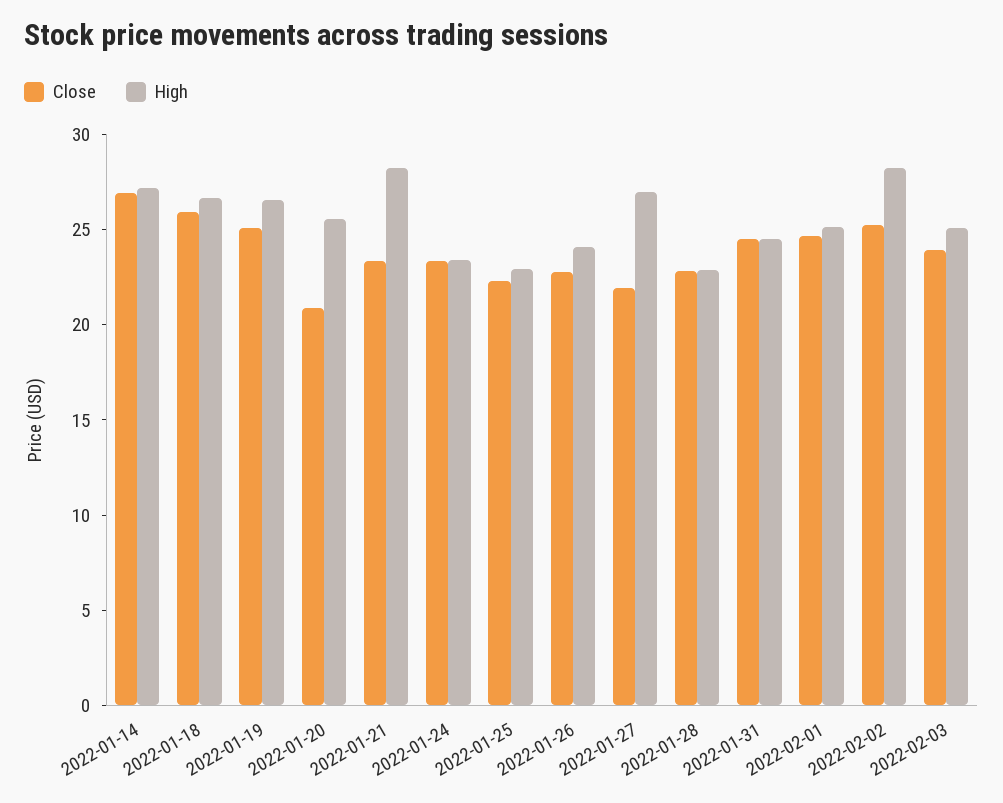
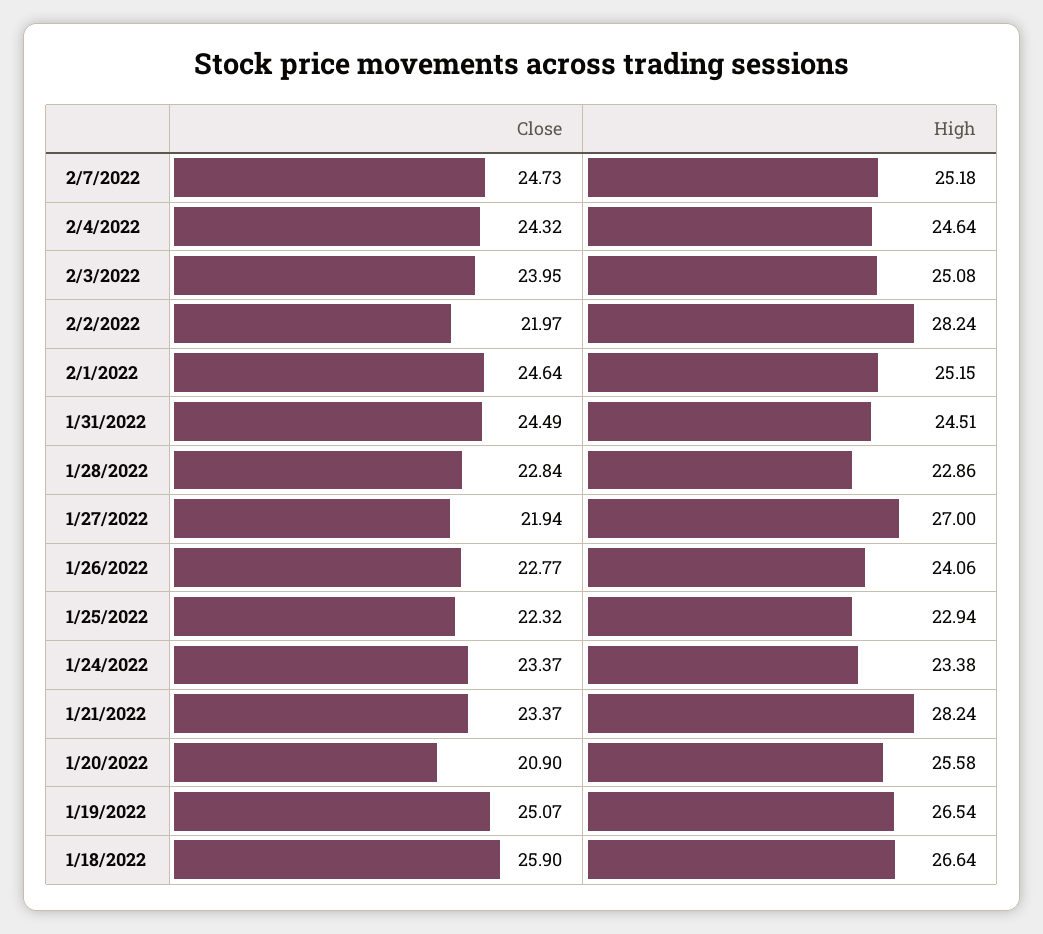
Close, 2022-01-14: 27 -> none
High, 2022-01-14: 27 -> none
Close, 2022-02-02: 25 -> 21.97
Close, 2/7/2022: none -> 24.73
High, 2/7/2022: none -> 25.18
Close, 2/4/2022: none -> 24.32
High, 2/4/2022: none -> 24.64

